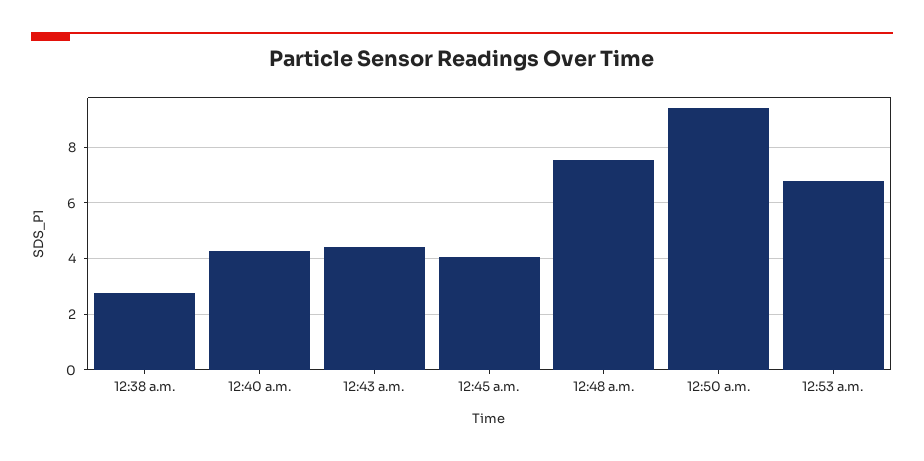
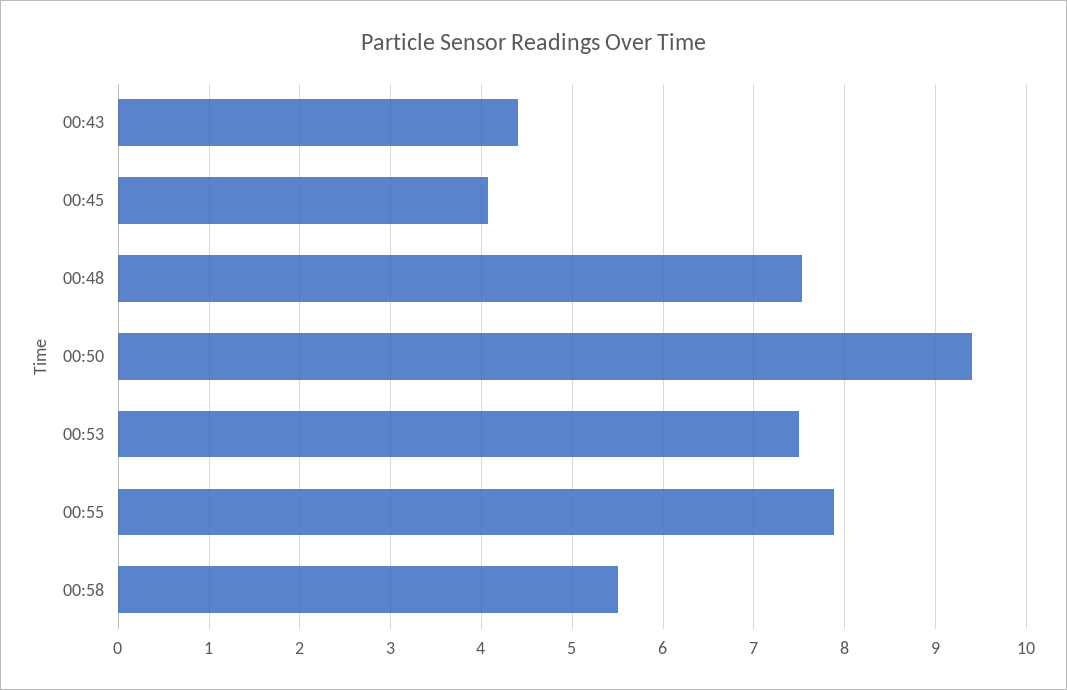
12:38 a.m.: 2.75 -> none
12:40 a.m.: 4.25 -> none
12:53 a.m.: 6.75 -> 7.5
00:55: none -> 7.9
00:58: none -> 5.5

